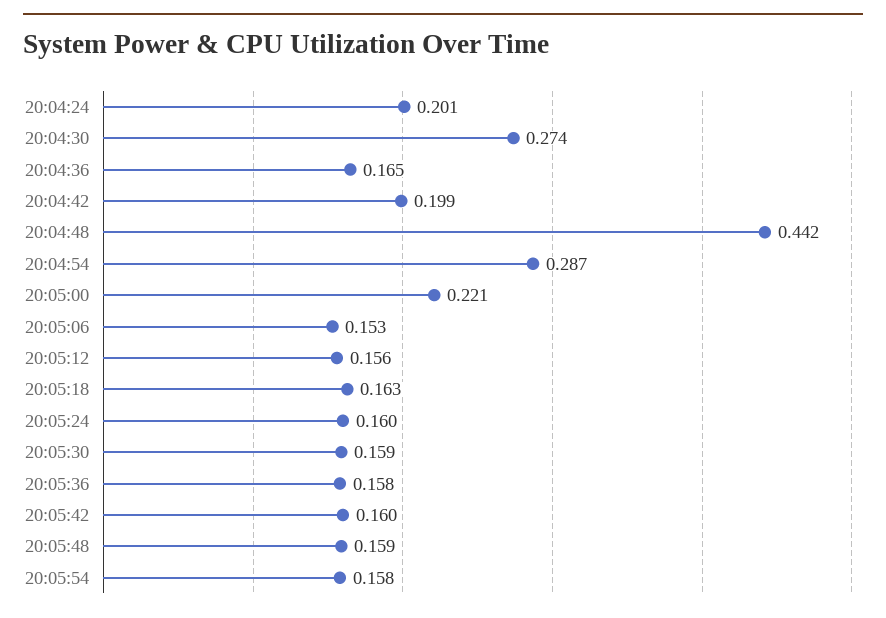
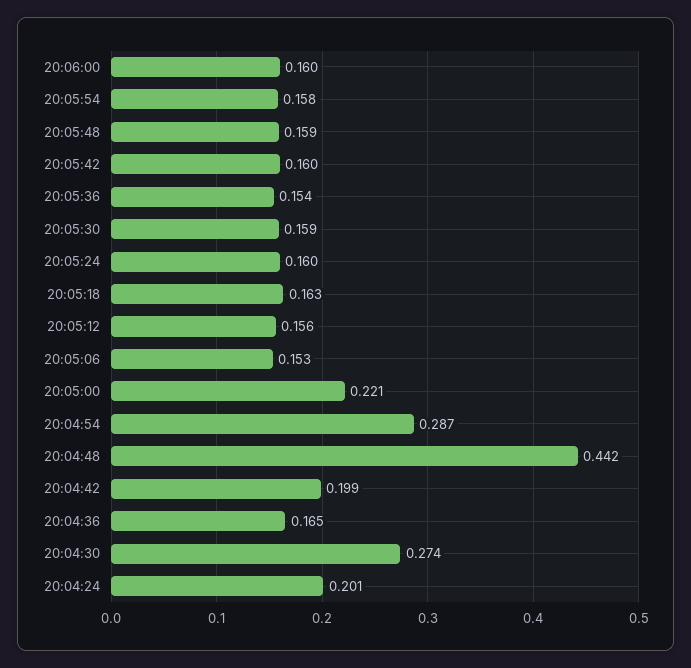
20:05:36: 0.158 -> 0.154
20:06:00: none -> 0.16

